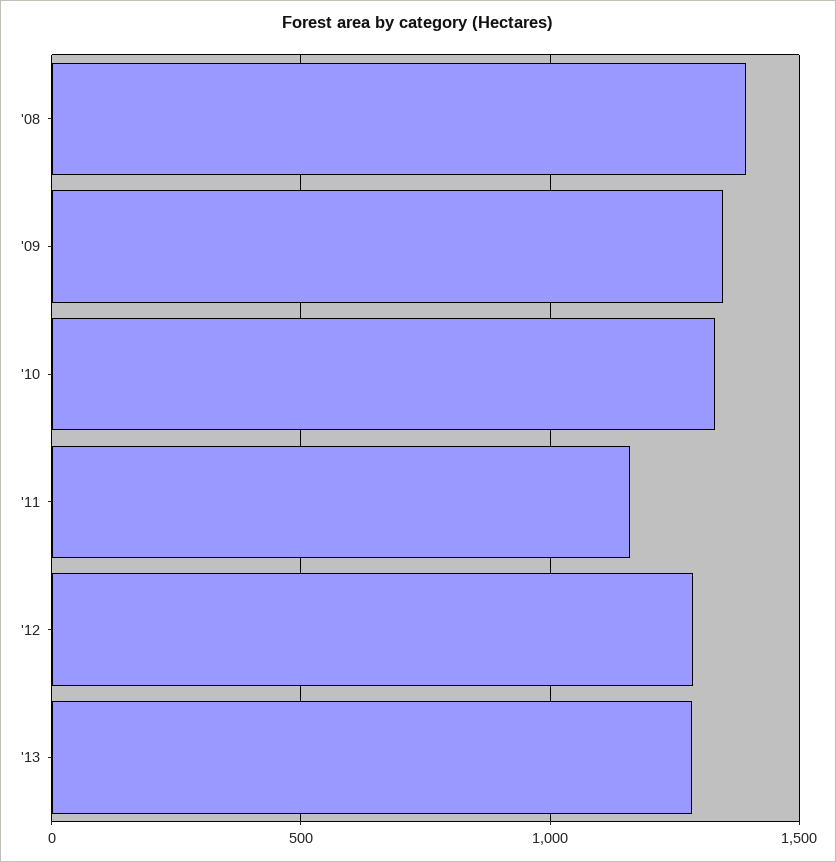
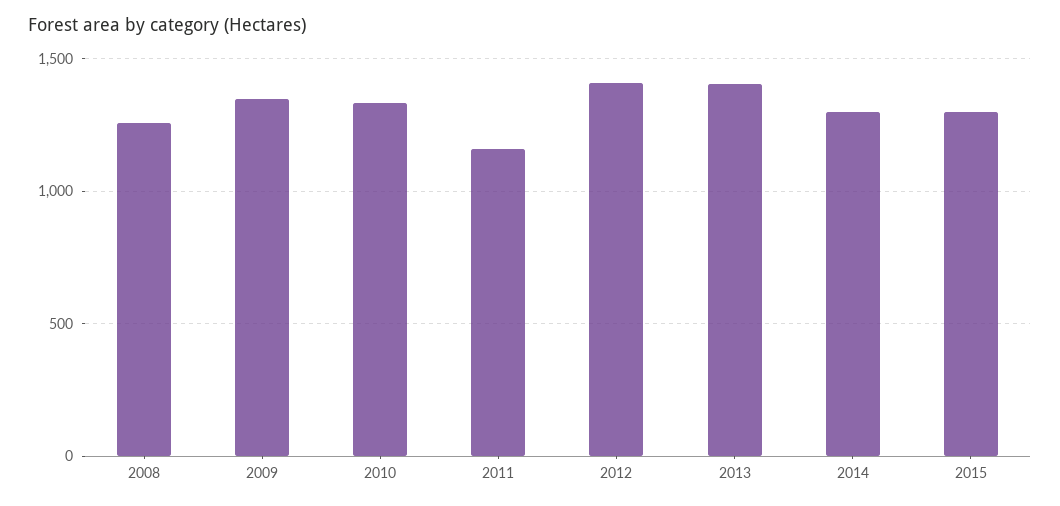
'08: 1400 -> 1250
'12: 1300 -> 1400
'13: 1300 -> 1400
2014: none -> 1300
2015: none -> 1300

